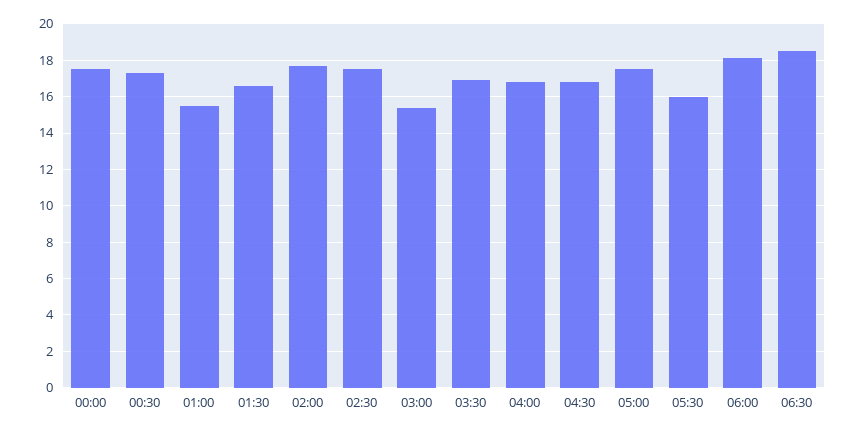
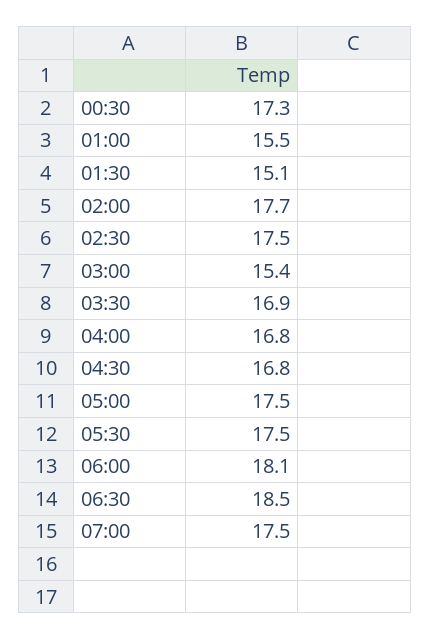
00:00: 17.5 -> none
01:30: 16.5 -> 15.1
05:30: 16 -> 17.5
07:00: none -> 17.5

